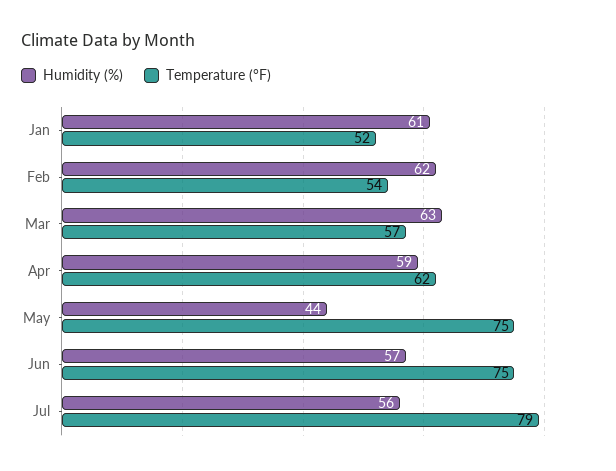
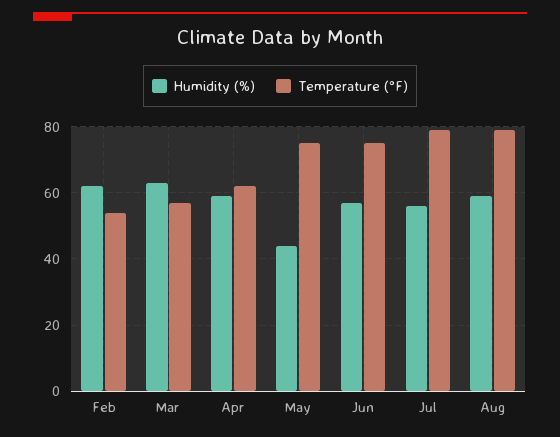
Humidity (%), Jan: 61 -> none
Temperature (°F), Jan: 52 -> none
Humidity (%), Aug: none -> 60
Temperature (°F), Aug: none -> 80

